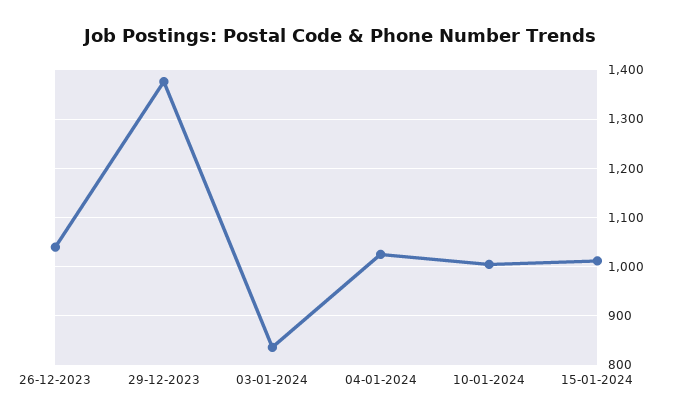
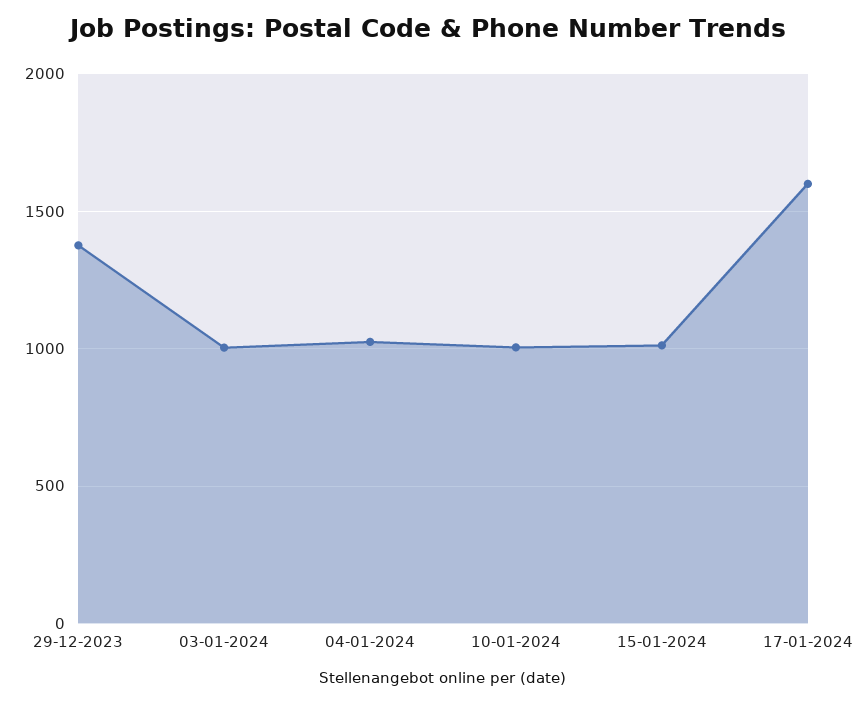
26-12-2023: 1040 -> none
03-01-2024: 840 -> 1000
17-01-2024: none -> 1600

